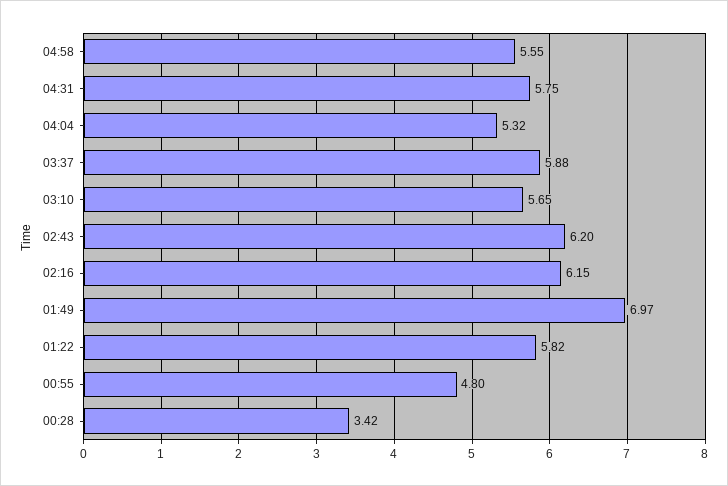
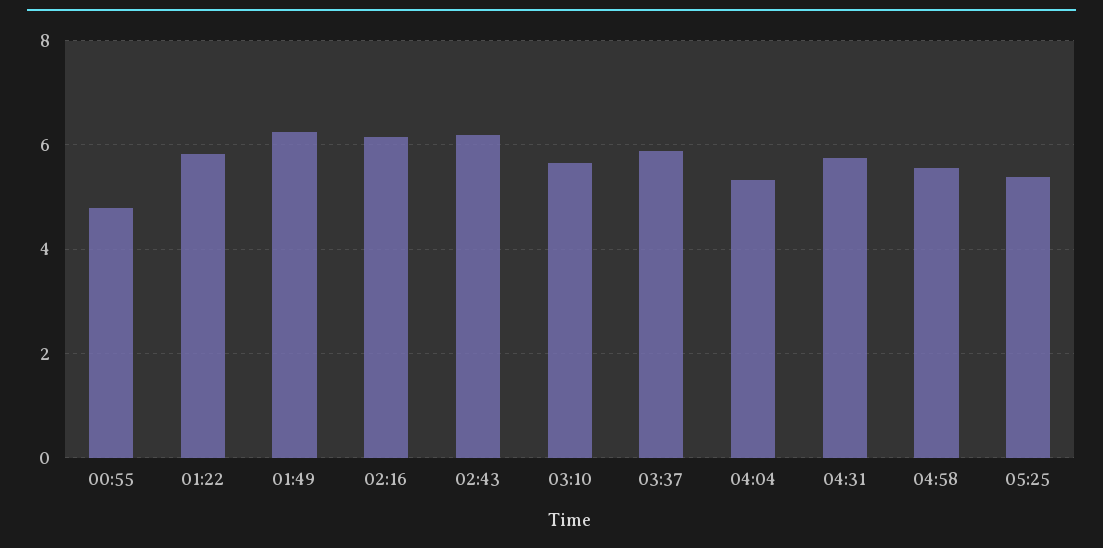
01:49: 6.97 -> 6.2
00:28: 3.42 -> none
05:25: none -> 5.4

